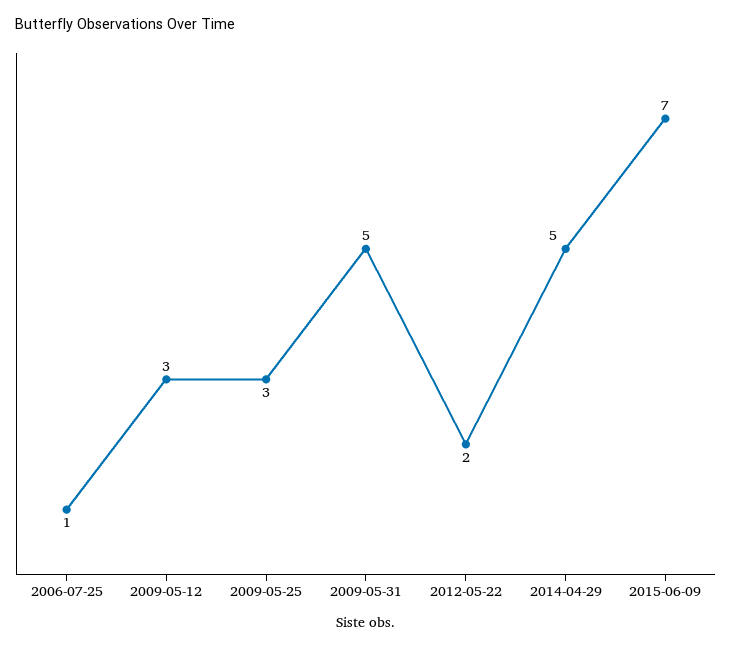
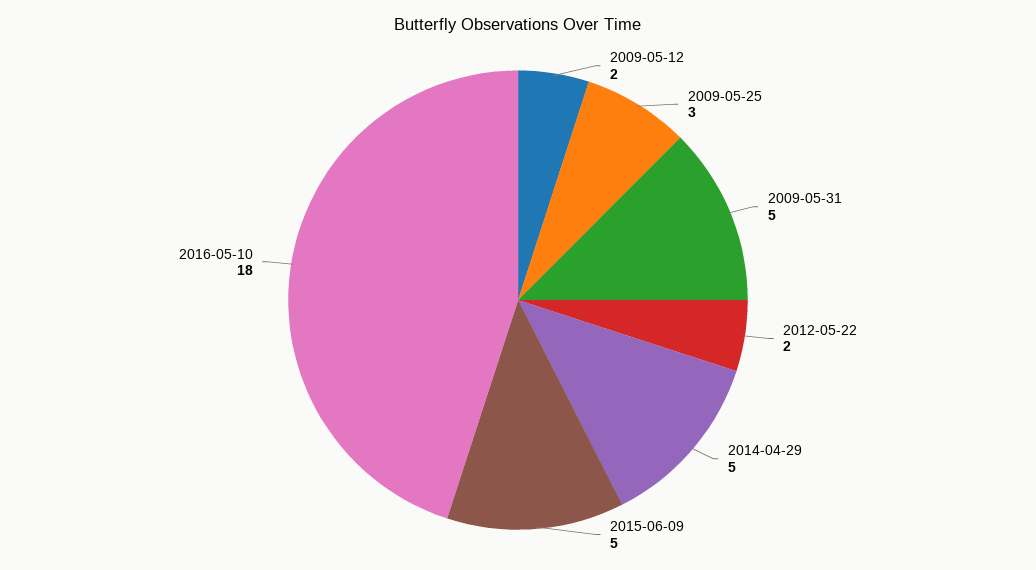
2006-07-25: 1 -> none
2009-05-12: 3 -> 2
2015-06-09: 7 -> 5
2016-05-10: none -> 18

